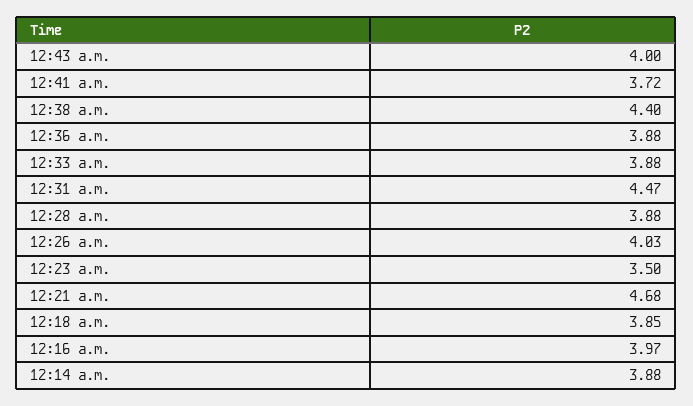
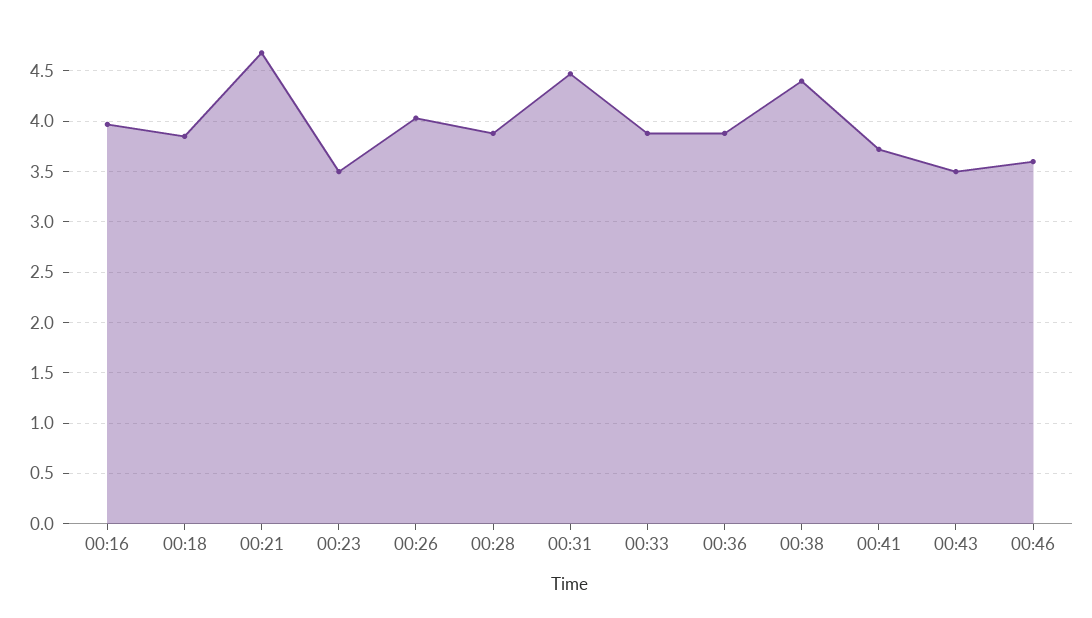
12:43 a.m.: 4 -> 3.5
12:14 a.m.: 3.88 -> none
00:46: none -> 3.6

